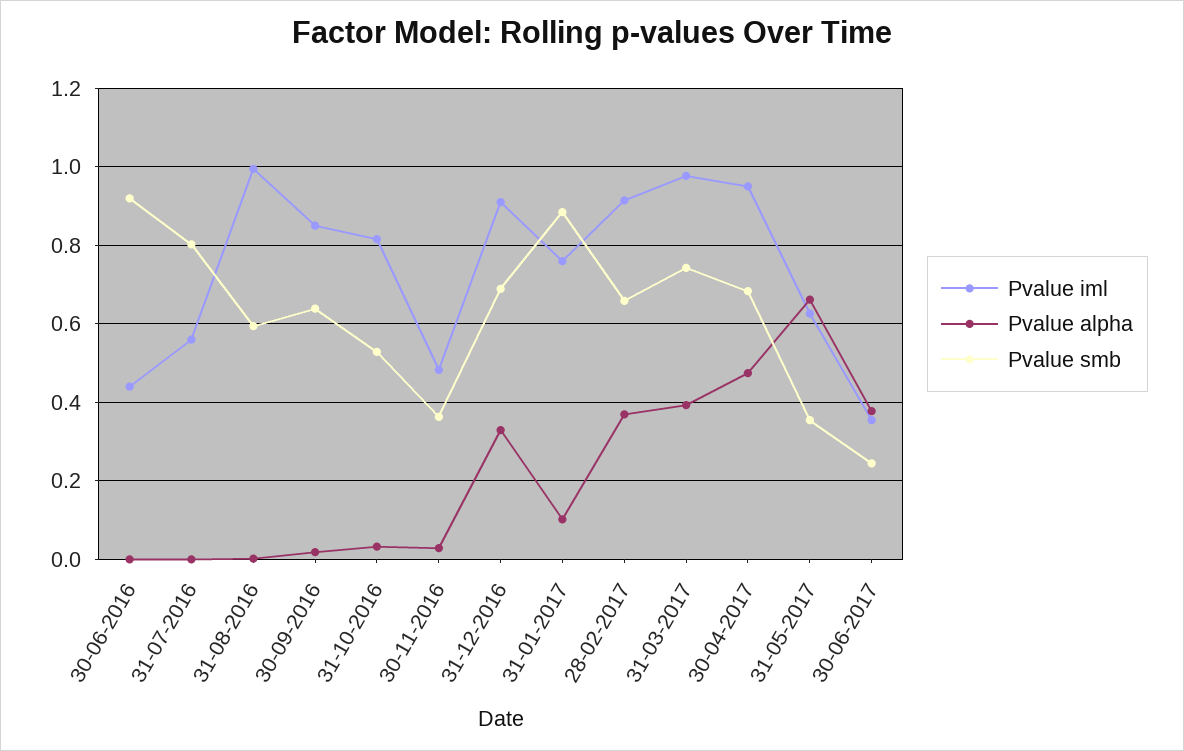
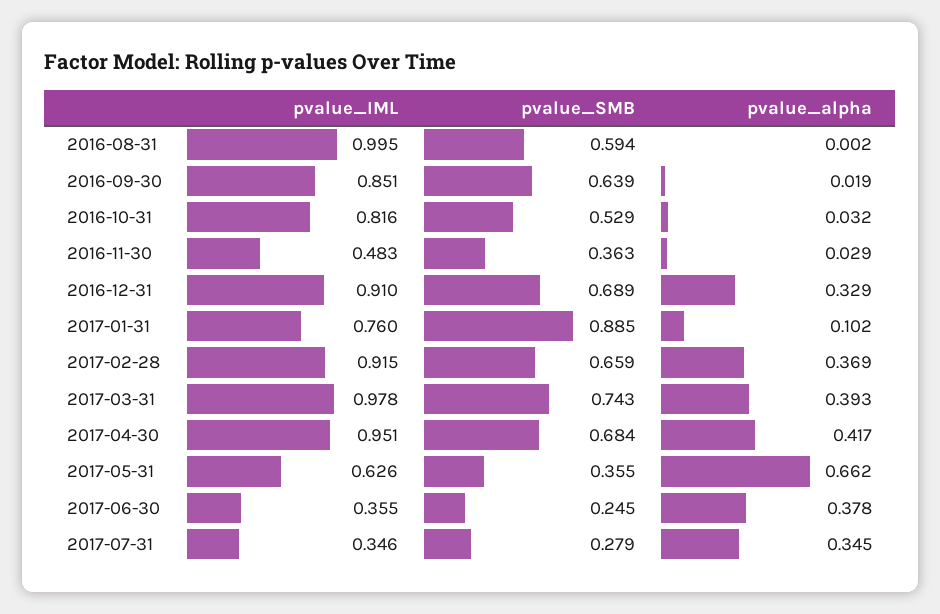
Pvalue iml, 30-06-2016: 0.44 -> none
Pvalue alpha, 30-06-2016: 0 -> none
Pvalue smb, 30-06-2016: 0.92 -> none
Pvalue iml, 31-07-2016: 0.56 -> none
Pvalue alpha, 31-07-2016: 0 -> none
Pvalue smb, 31-07-2016: 0.8 -> none
Pvalue alpha, 30-04-2017: 0.48 -> 0.417
Pvalue iml, 2017-07-31: none -> 0.346
Pvalue smb, 2017-07-31: none -> 0.279
Pvalue alpha, 2017-07-31: none -> 0.345

